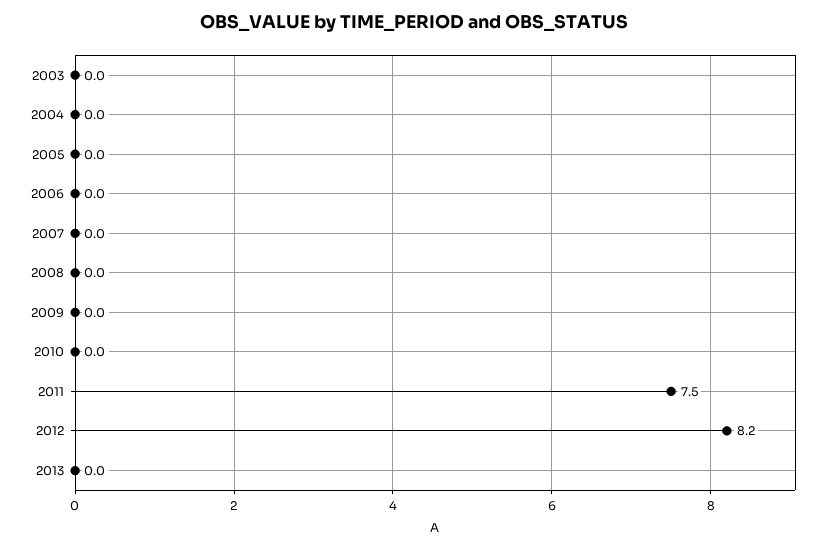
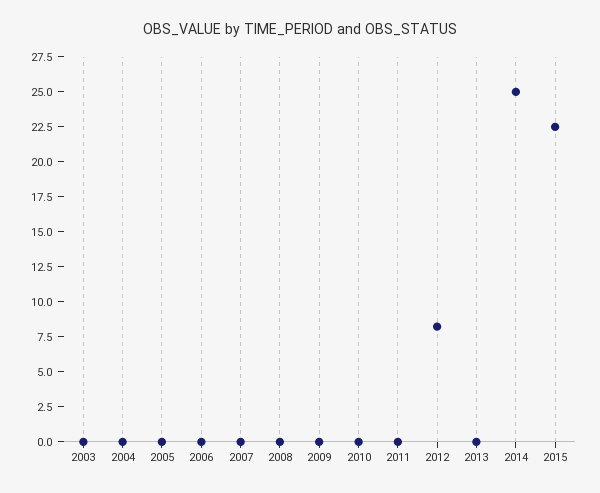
2011: 7.5 -> 0
2014: none -> 25
2015: none -> 22.5

